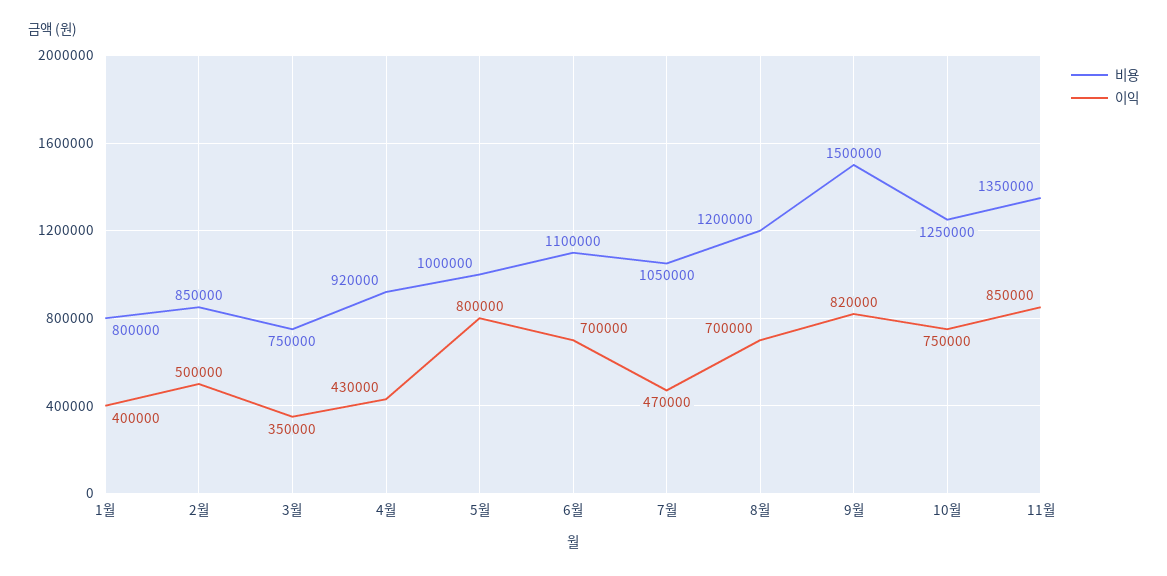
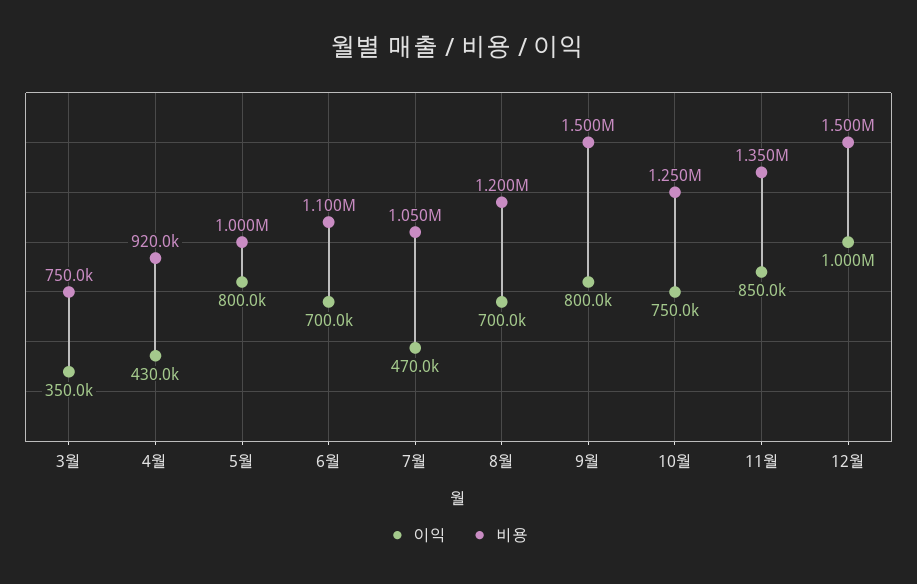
비용, 1월: 800000 -> none
이익, 1월: 400000 -> none
비용, 2월: 850000 -> none
이익, 2월: 500000 -> none
이익, 9월: 820000 -> 800000
이익, 12월: none -> 1000000
비용, 12월: none -> 1500000

